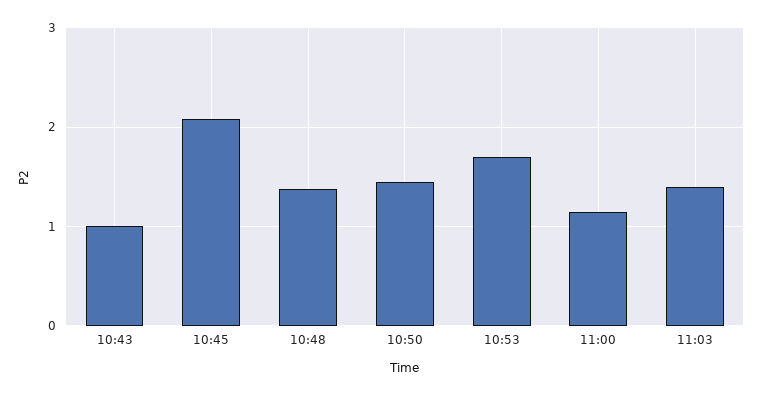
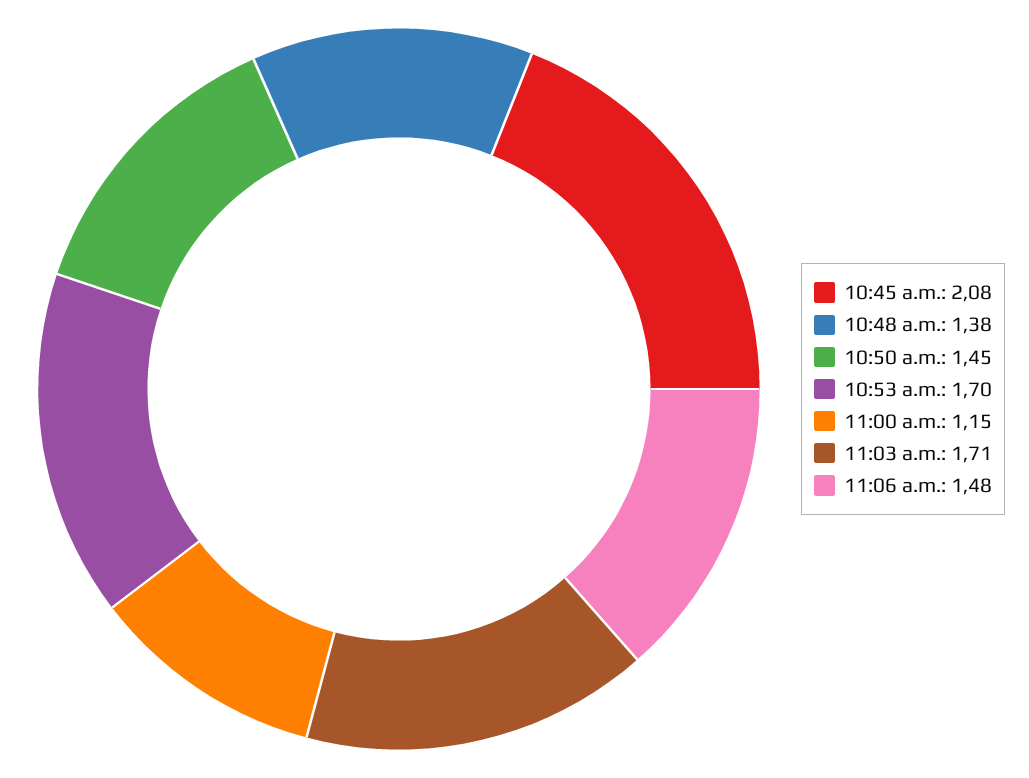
10:43: 1 -> none
11:03: 1.4 -> 1.71
11:06 a.m.: none -> 1.48

